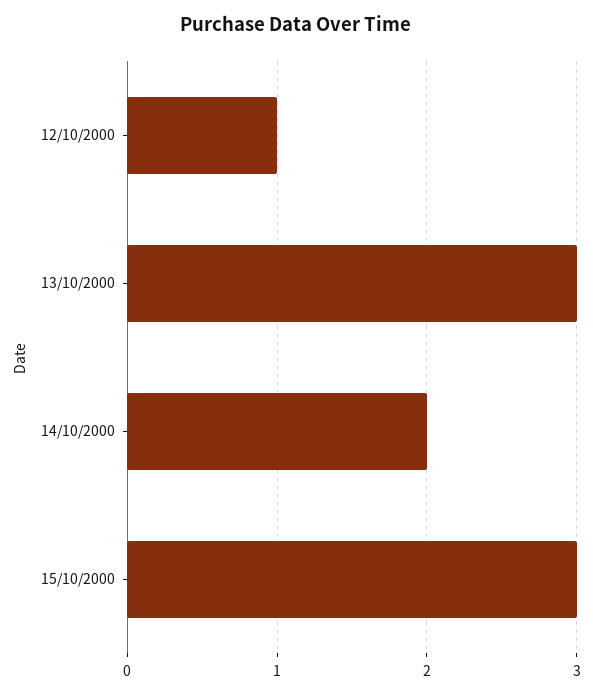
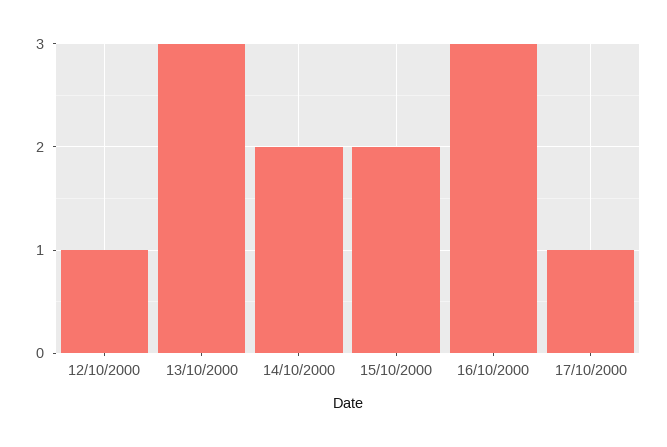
15/10/2000: 3 -> 2
16/10/2000: none -> 3
17/10/2000: none -> 1

